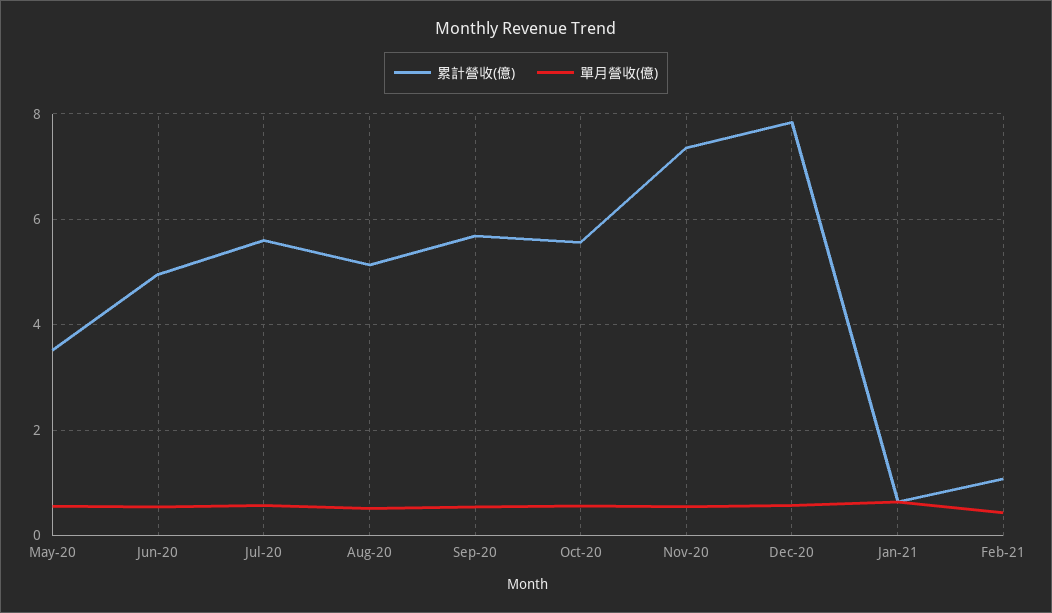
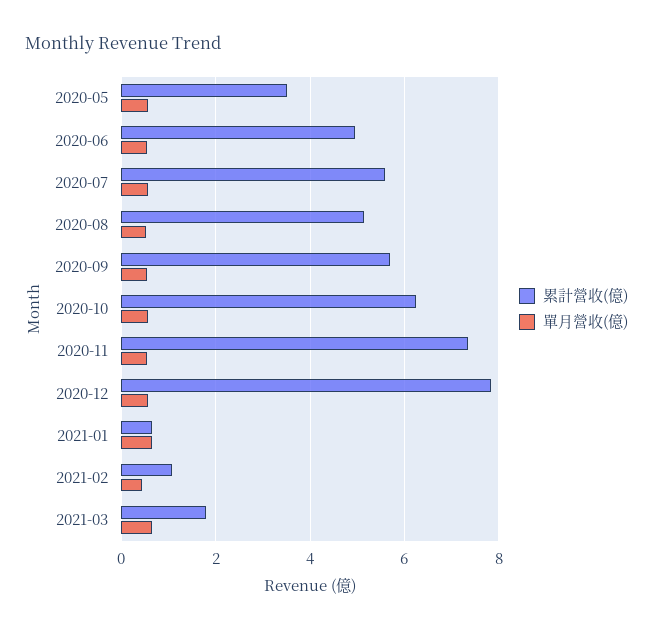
累計營收(億), Oct-20: 5.6 -> 6.2
累計營收(億), 2021-03: none -> 1.8
單月營收(億), 2021-03: none -> 0.6

